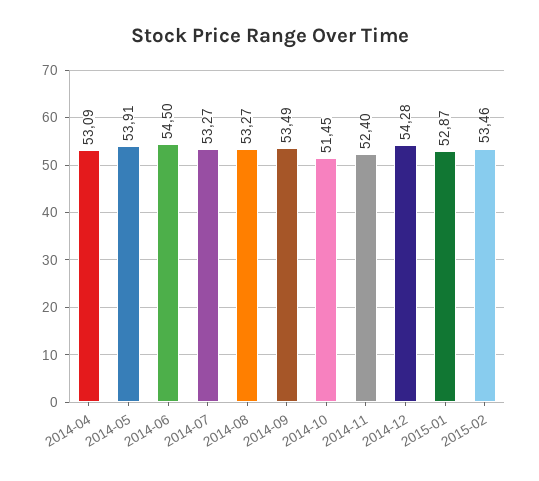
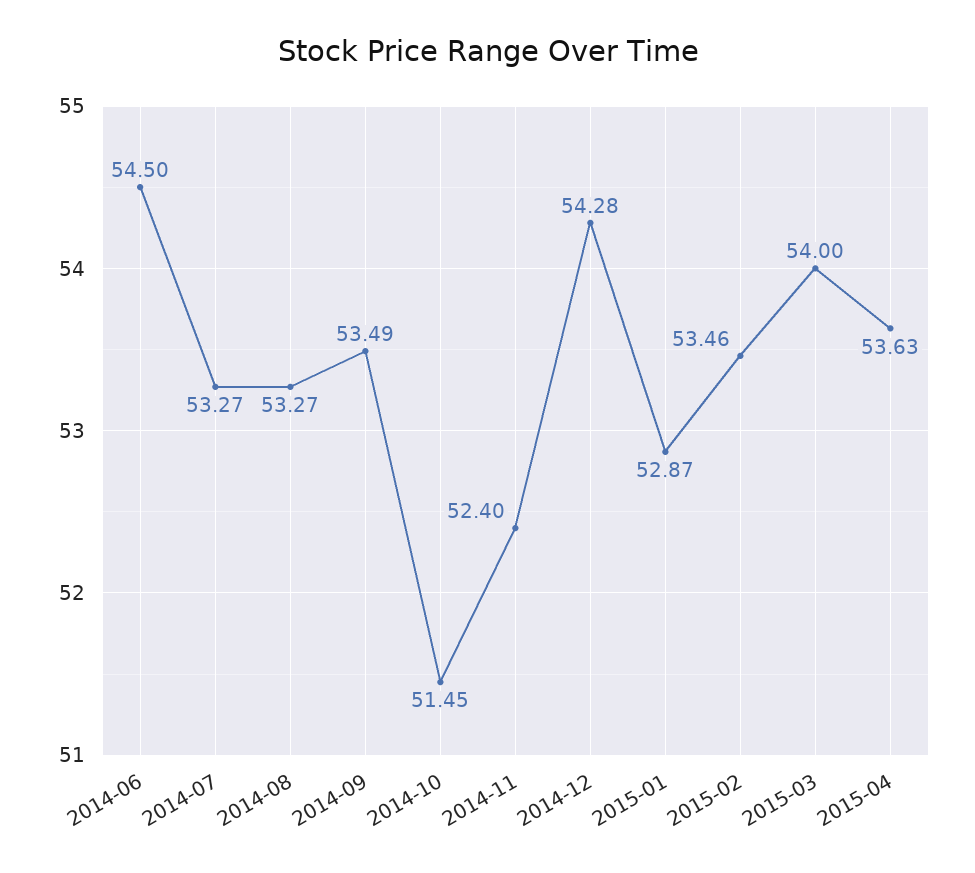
2014-04: 53.09 -> none
2014-05: 53.91 -> none
2015-03: none -> 54
2015-04: none -> 53.63

